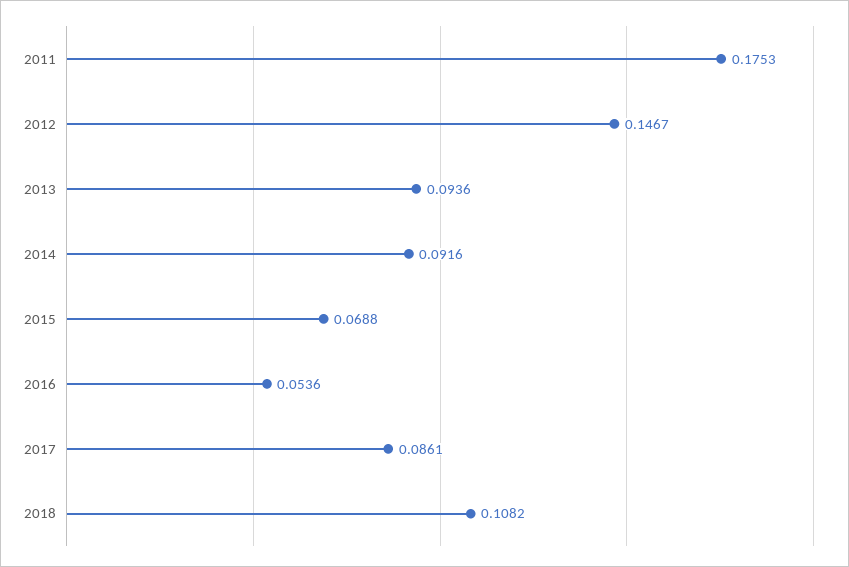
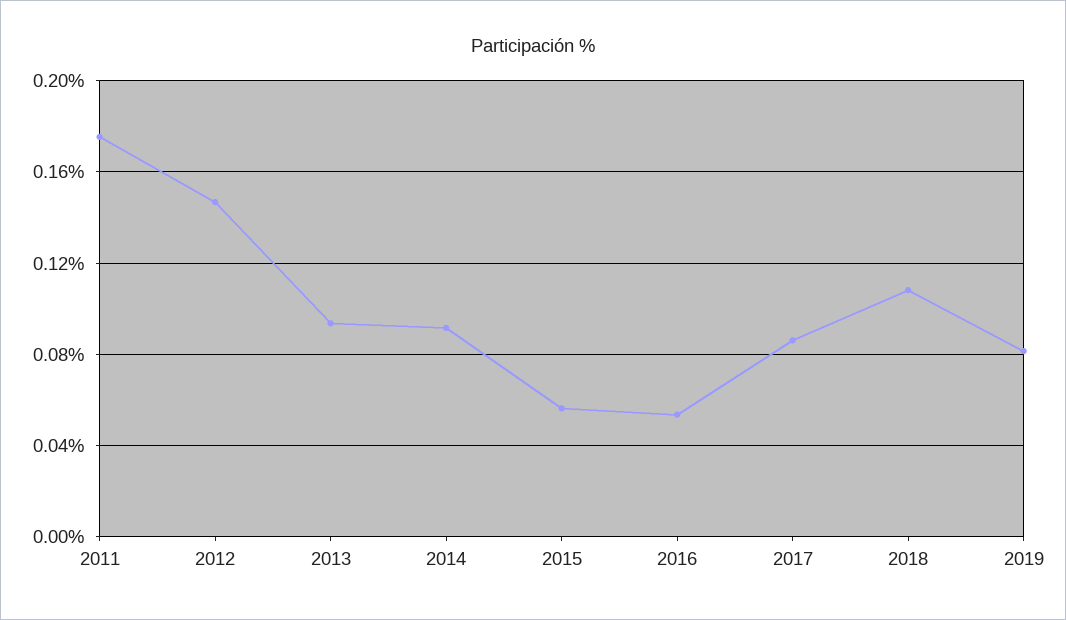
2015: 0.0688 -> 0.055
2019: none -> 0.08

